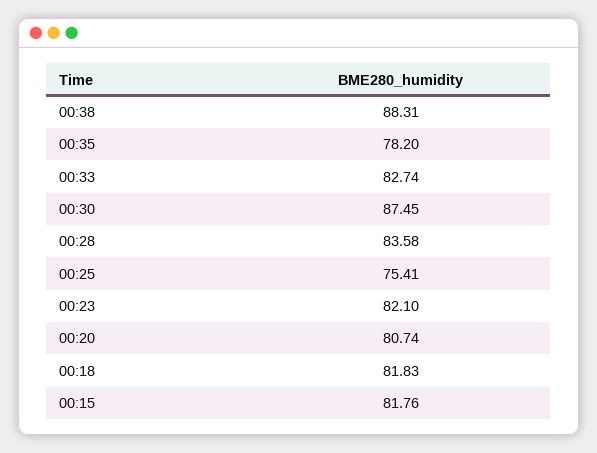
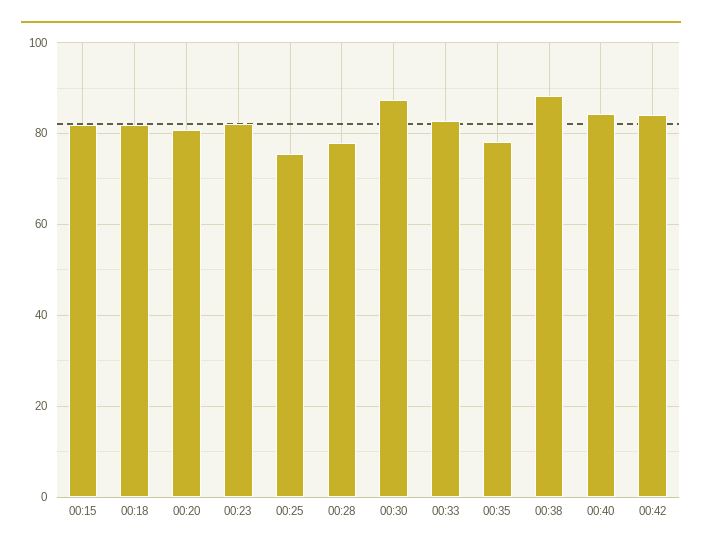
00:28: 83.58 -> 78
00:40: none -> 84
00:42: none -> 84

